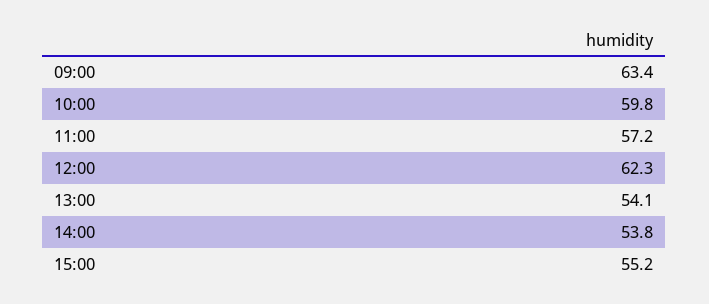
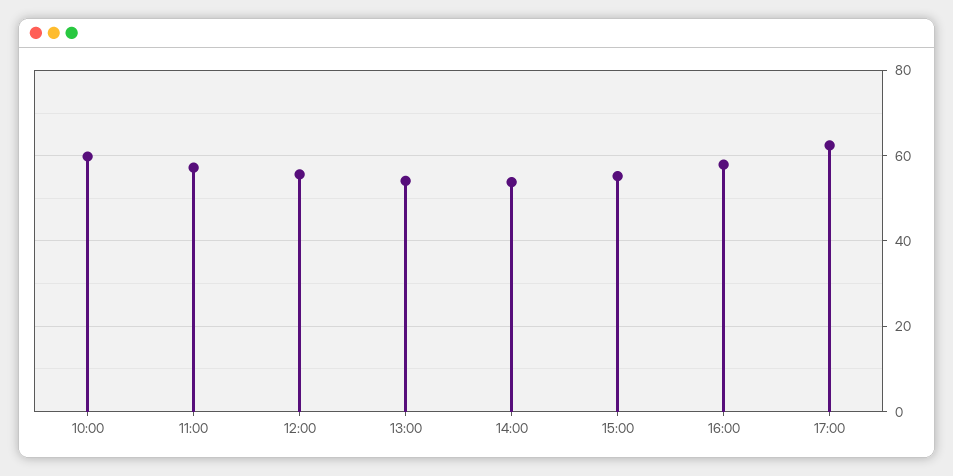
09:00: 63.4 -> none
12:00: 62.3 -> 56
16:00: none -> 58
17:00: none -> 62

